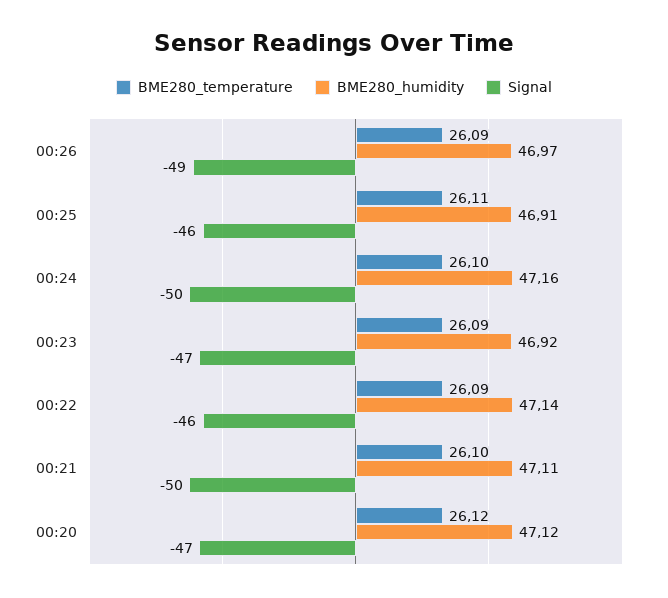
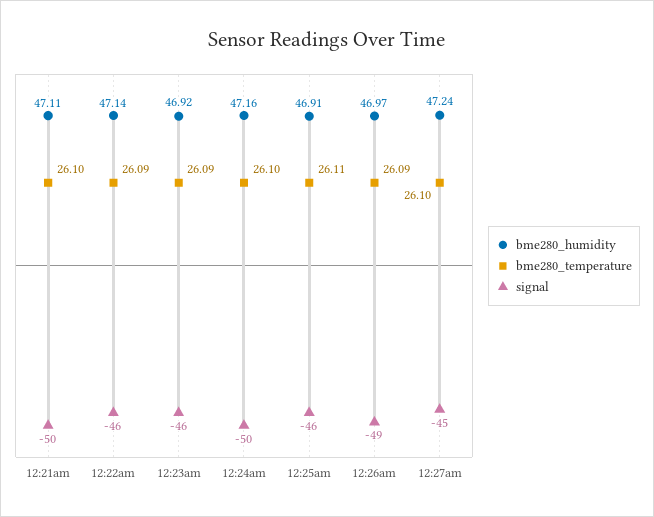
Signal, 00:23: -47 -> -46
BME280_temperature, 00:20: 26.12 -> none
BME280_humidity, 00:20: 47.12 -> none
Signal, 00:20: -47 -> none
BME280_humidity, 12:27am: none -> 47.24
BME280_temperature, 12:27am: none -> 26.1
Signal, 12:27am: none -> -45

